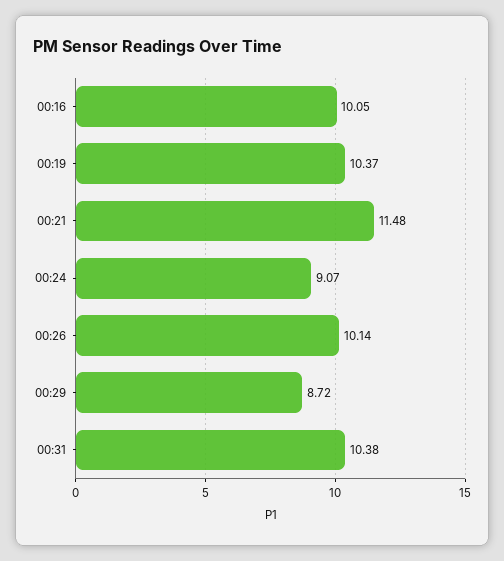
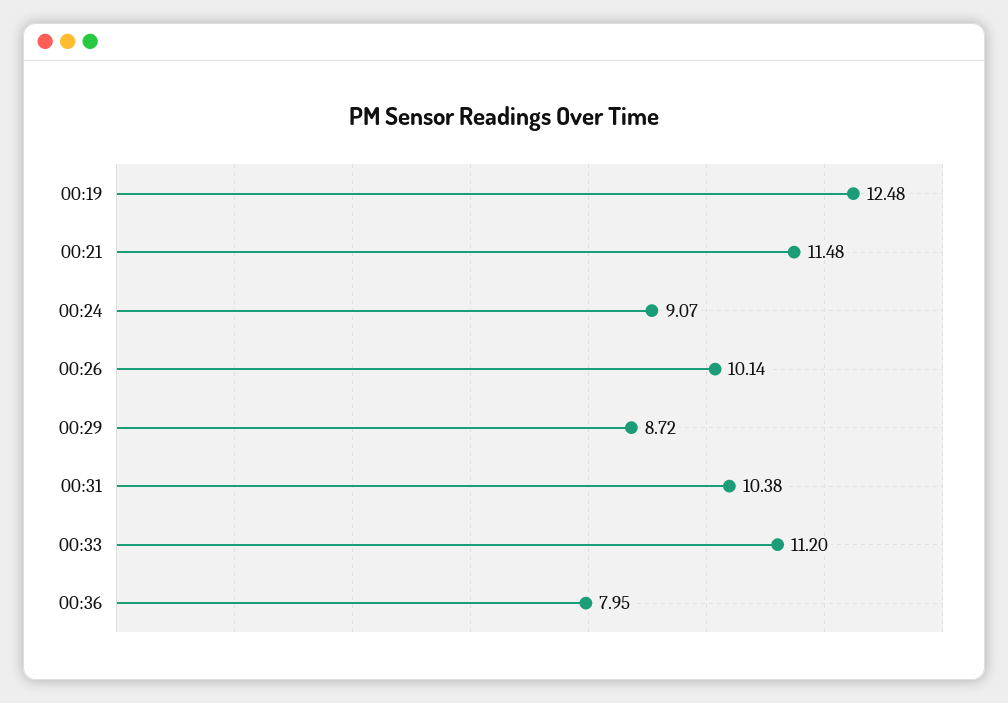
00:16: 10.05 -> none
00:19: 10.37 -> 12.48
00:33: none -> 11.2
00:36: none -> 7.95

